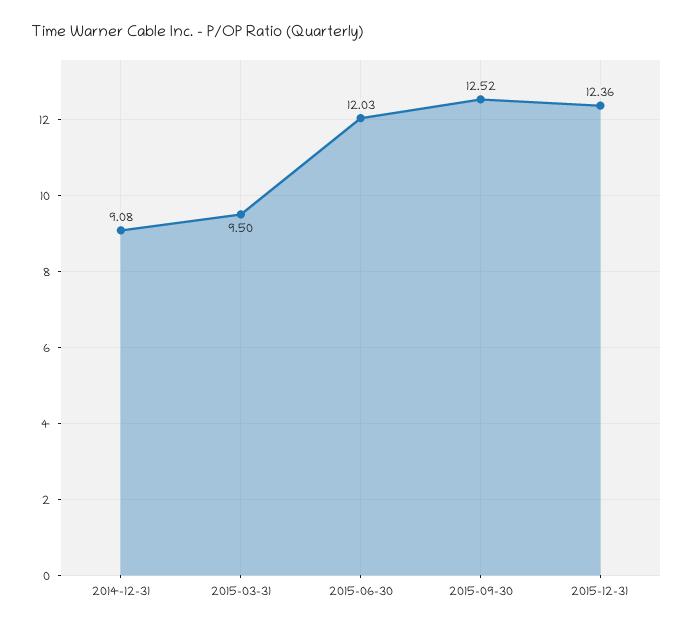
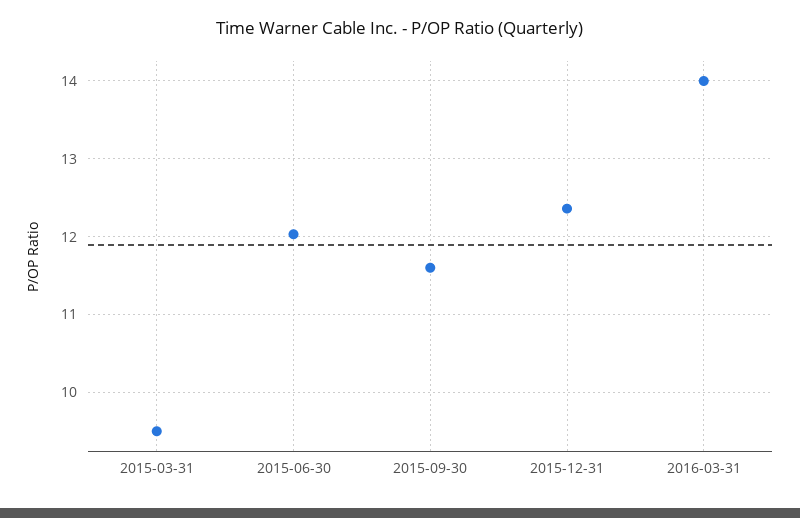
2014-12-31: 9.08 -> none
2015-09-30: 12.52 -> 11.6
2016-03-31: none -> 14

